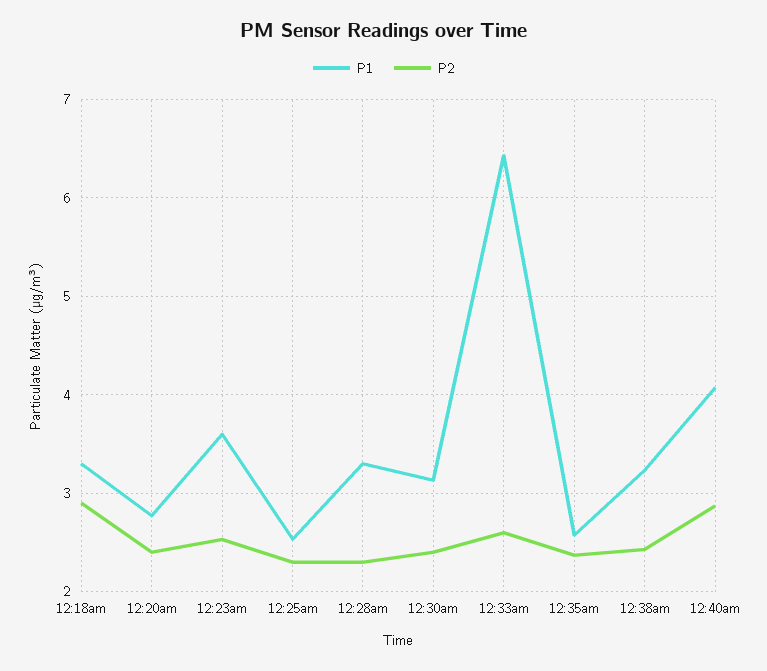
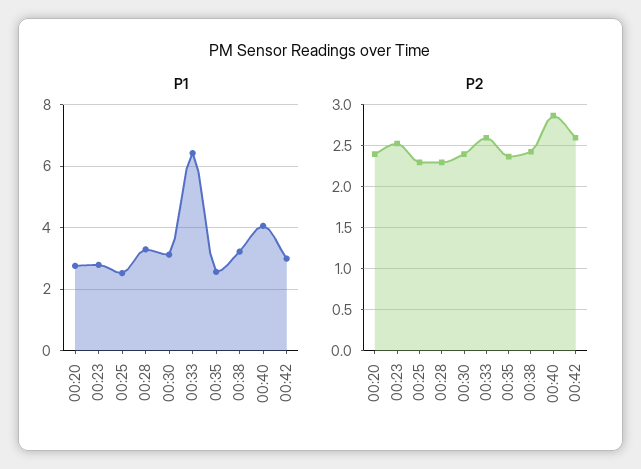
P1, 12:18am: 3.3 -> none
P2, 12:18am: 2.9 -> none
P1, 12:23am: 3.6 -> 2.8
P1, 00:42: none -> 3
P2, 00:42: none -> 2.6

